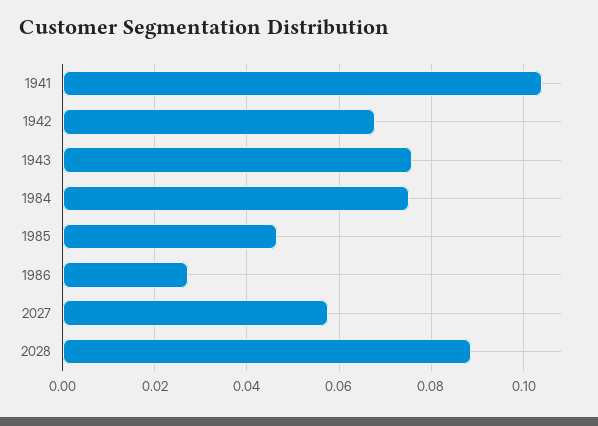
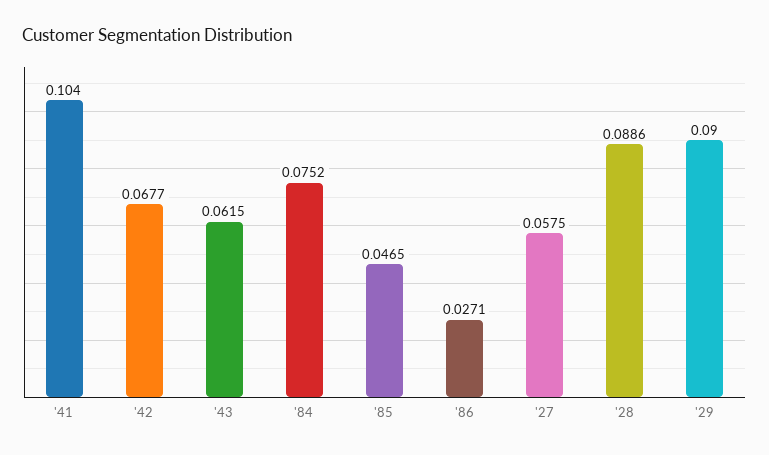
1943: 0.076 -> 0.0615
'29: none -> 0.09

